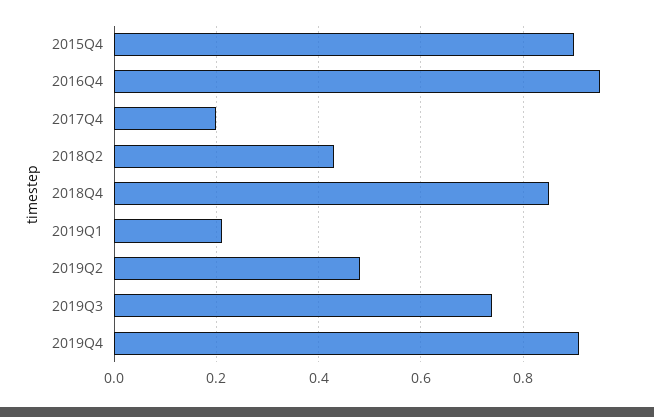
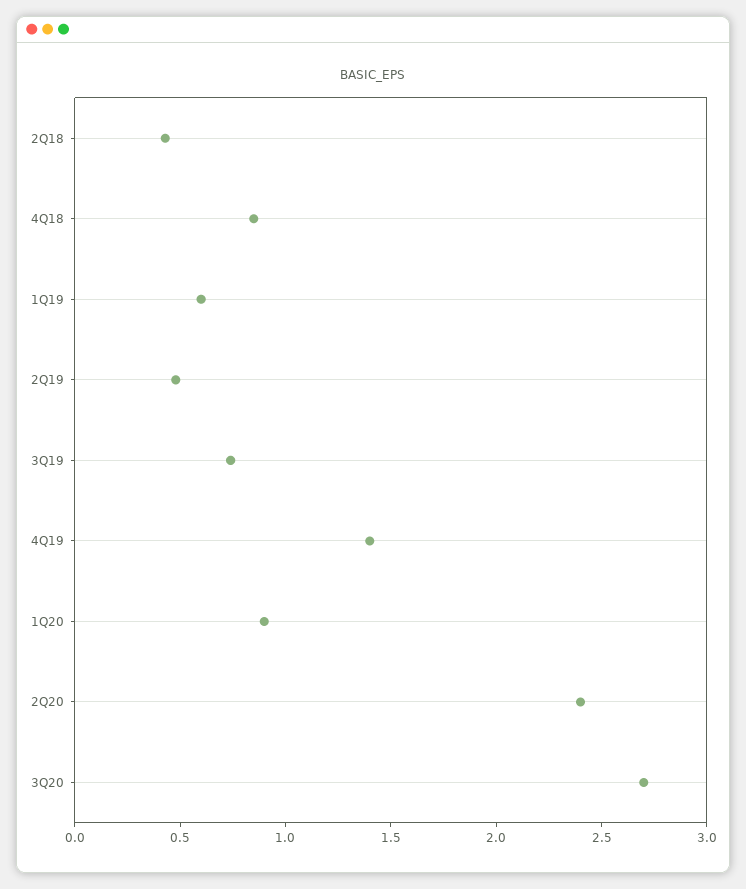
2015Q4: 0.9 -> none
2016Q4: 0.95 -> none
2017Q4: 0.2 -> none
2019Q1: 0.2 -> 0.6
2019Q4: 0.9 -> 1.4
1Q20: none -> 0.9
2Q20: none -> 2.4
3Q20: none -> 2.7

